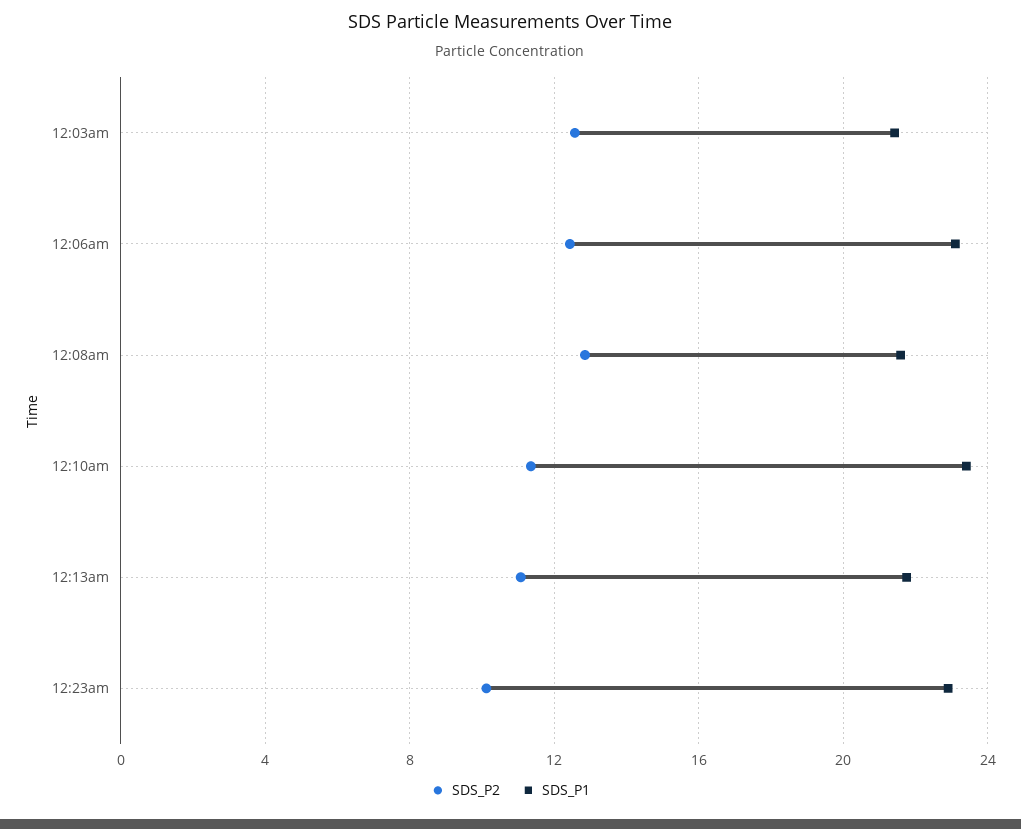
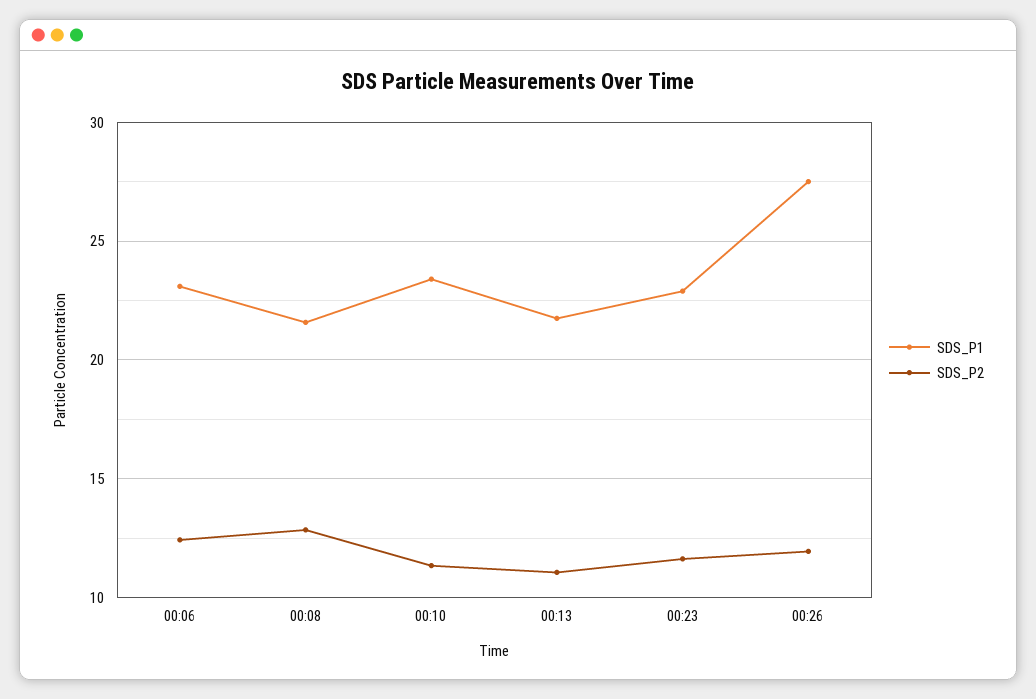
SDS_P2, 12:03am: 12.5 -> none
SDS_P1, 12:03am: 21.5 -> none
SDS_P2, 12:23am: 10 -> 11.5
SDS_P1, 00:26: none -> 27.5
SDS_P2, 00:26: none -> 12

